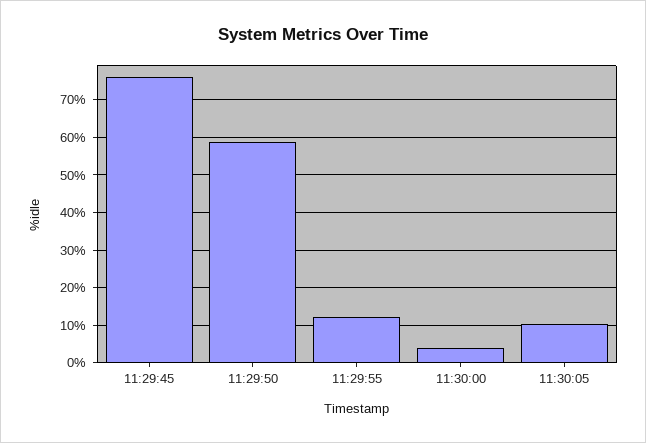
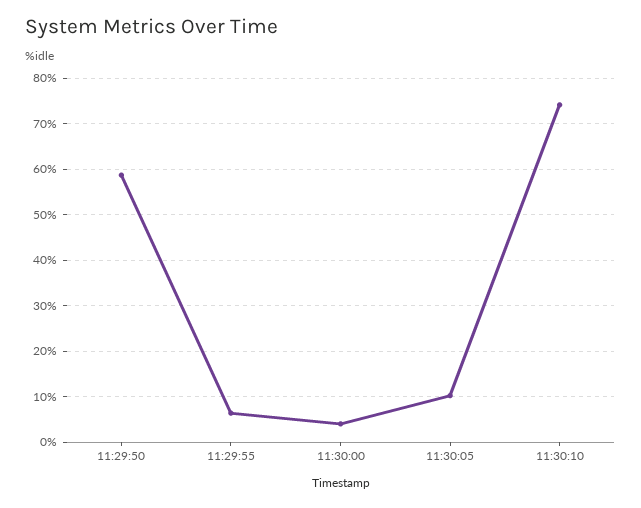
11:29:45: 76 -> none
11:29:55: 12 -> 6
11:30:10: none -> 74

